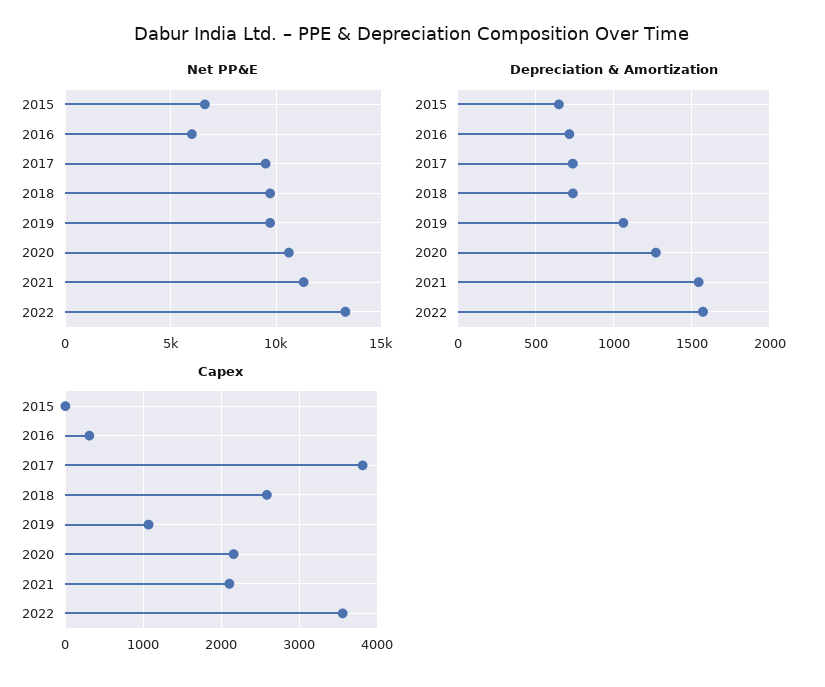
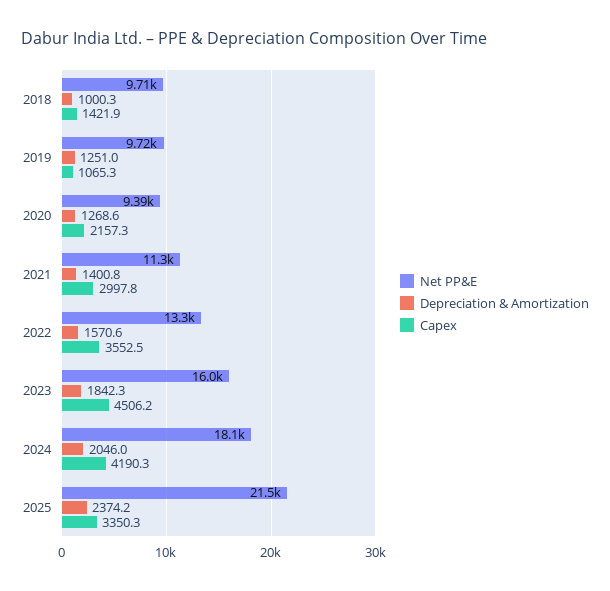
Net PP&E, 2015: 6500 -> none
Net PP&E, 2016: 6000 -> none
Net PP&E, 2017: 9500 -> none
Net PP&E, 2020: 10500 -> 9390
Depreciation & Amortization, 2015: 650 -> none
Depreciation & Amortization, 2016: 700 -> none
Depreciation & Amortization, 2017: 750 -> none
Depreciation & Amortization, 2018: 750 -> 1000.3
Depreciation & Amortization, 2019: 1050 -> 1251
Depreciation & Amortization, 2021: 1550 -> 1400.8
Capex, 2015: 0 -> none
Capex, 2016: 300 -> none
Capex, 2017: 3800 -> none
Capex, 2018: 2600 -> 1421.9
Capex, 2021: 2100 -> 2997.8
Net PP&E, 2023: none -> 16000
Depreciation & Amortization, 2023: none -> 1842.3
Capex, 2023: none -> 4506.2
Net PP&E, 2024: none -> 18100
Depreciation & Amortization, 2024: none -> 2046
Capex, 2024: none -> 4190.3
Net PP&E, 2025: none -> 21500
Depreciation & Amortization, 2025: none -> 2374.2
Capex, 2025: none -> 3350.3

